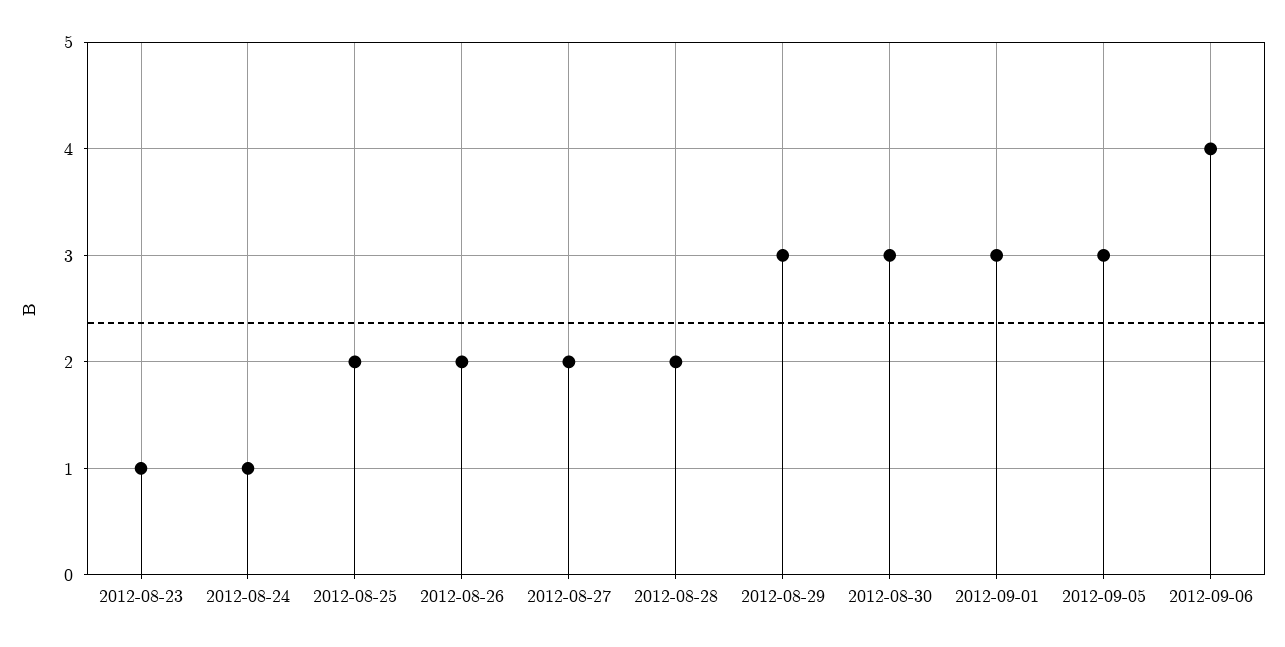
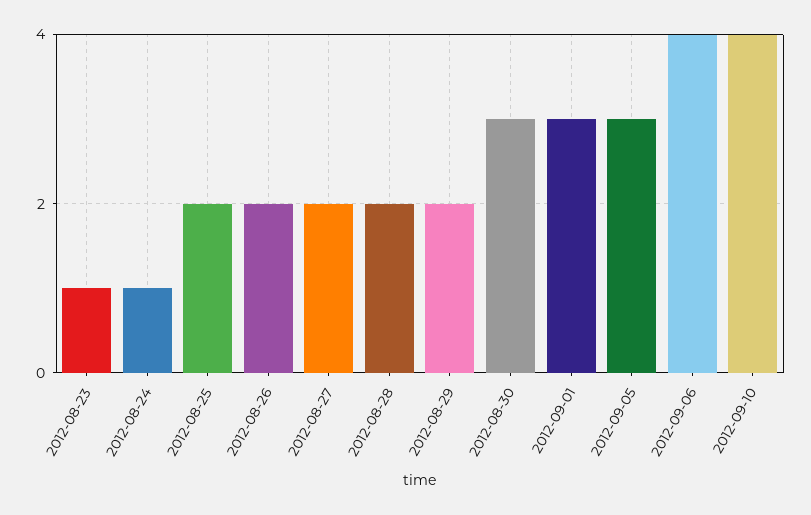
2012-08-29: 3 -> 2
2012-09-10: none -> 4

